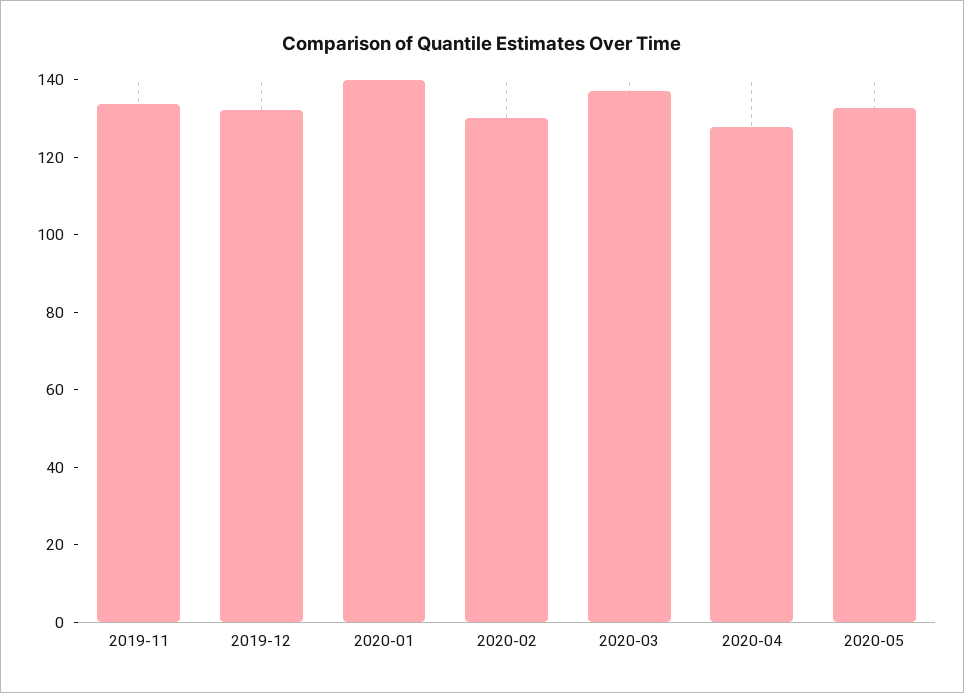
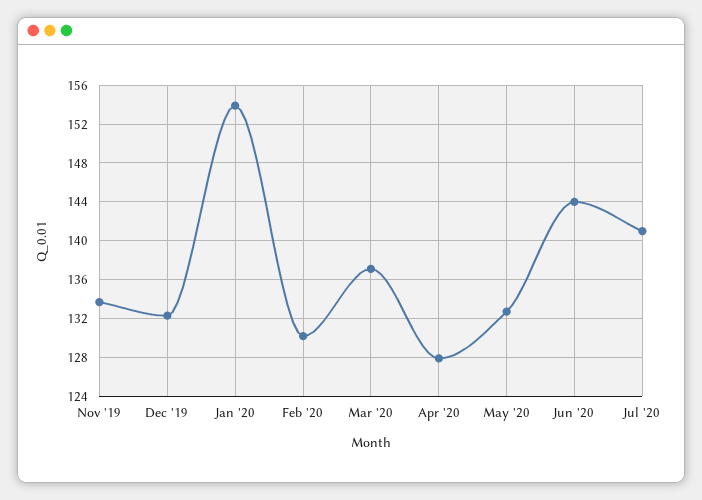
2020-01: 140 -> 154
Jun '20: none -> 144
Jul '20: none -> 141

